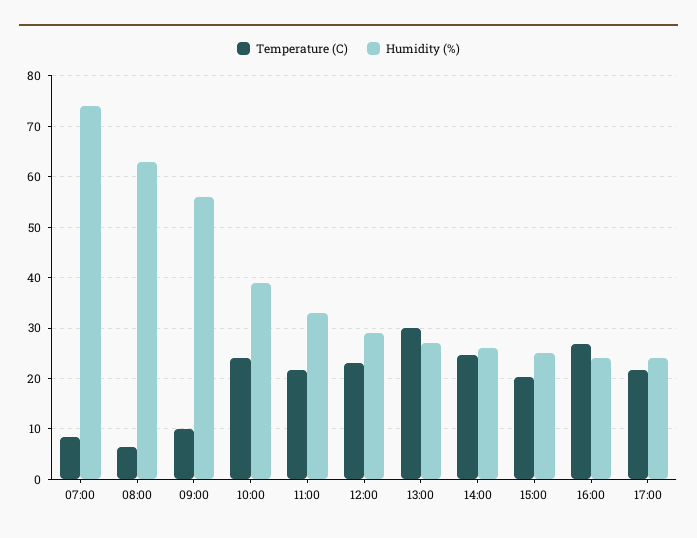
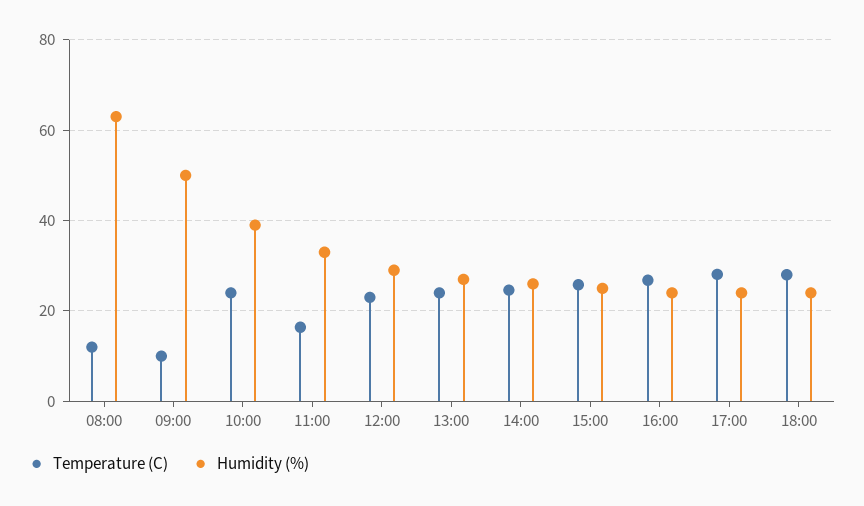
Temperature (C), 07:00: 8 -> none
Humidity (%), 07:00: 74 -> none
Temperature (C), 08:00: 6 -> 12
Humidity (%), 09:00: 56 -> 50
Temperature (C), 11:00: 22 -> 16
Temperature (C), 13:00: 30 -> 24
Temperature (C), 15:00: 20 -> 26
Temperature (C), 17:00: 22 -> 28
Temperature (C), 18:00: none -> 28
Humidity (%), 18:00: none -> 24

